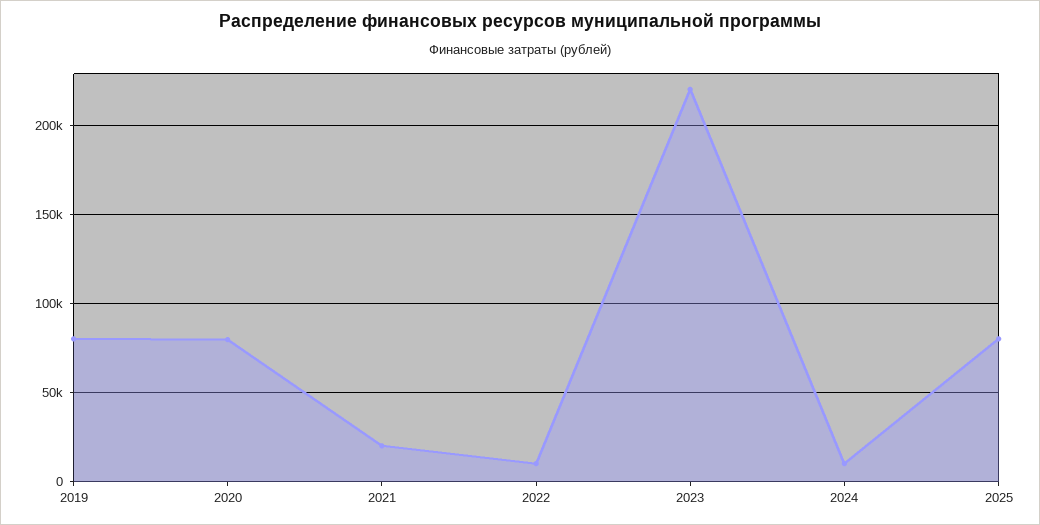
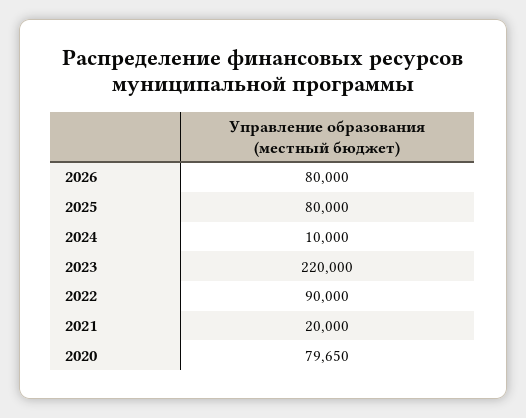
2019: 80000 -> none
2022: 10000 -> 90000
2026: none -> 80000

